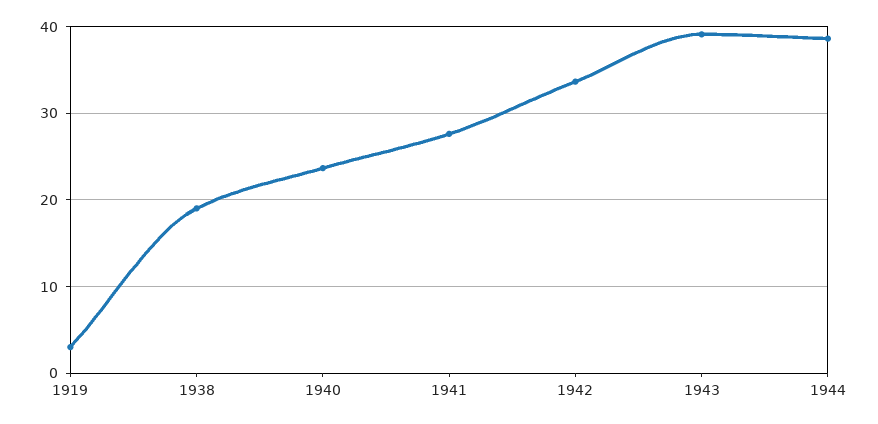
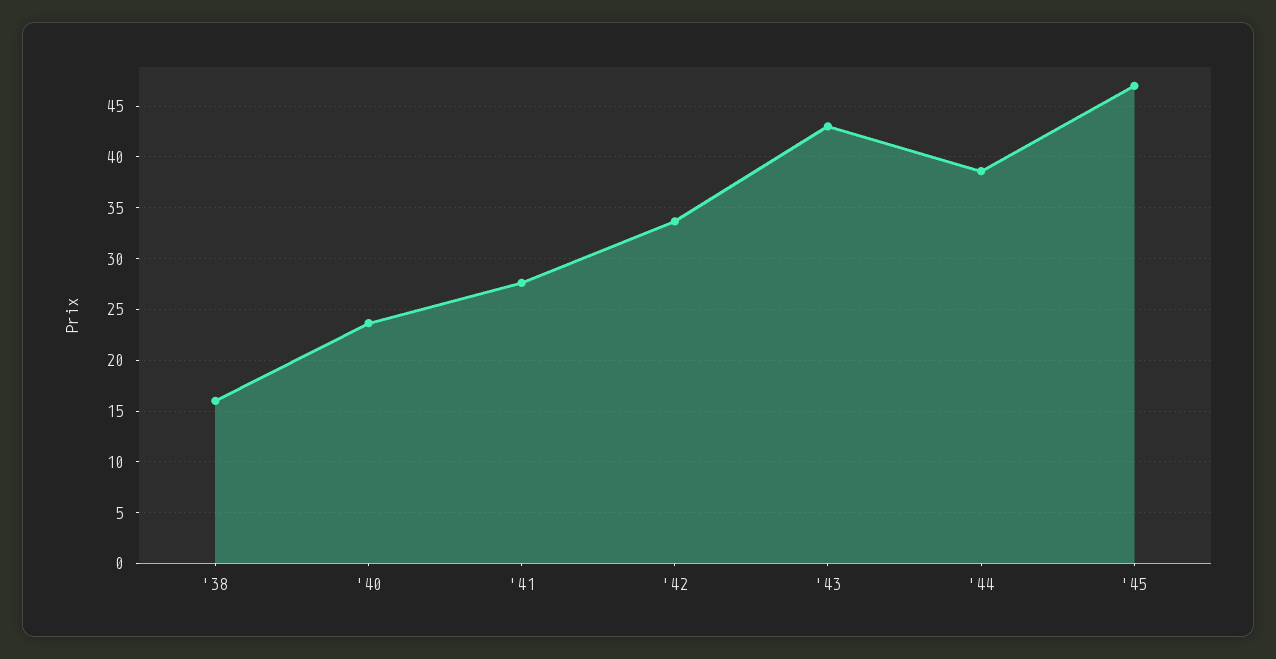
1919: 3 -> none
1938: 19 -> 16
1943: 39 -> 43
'45: none -> 47

